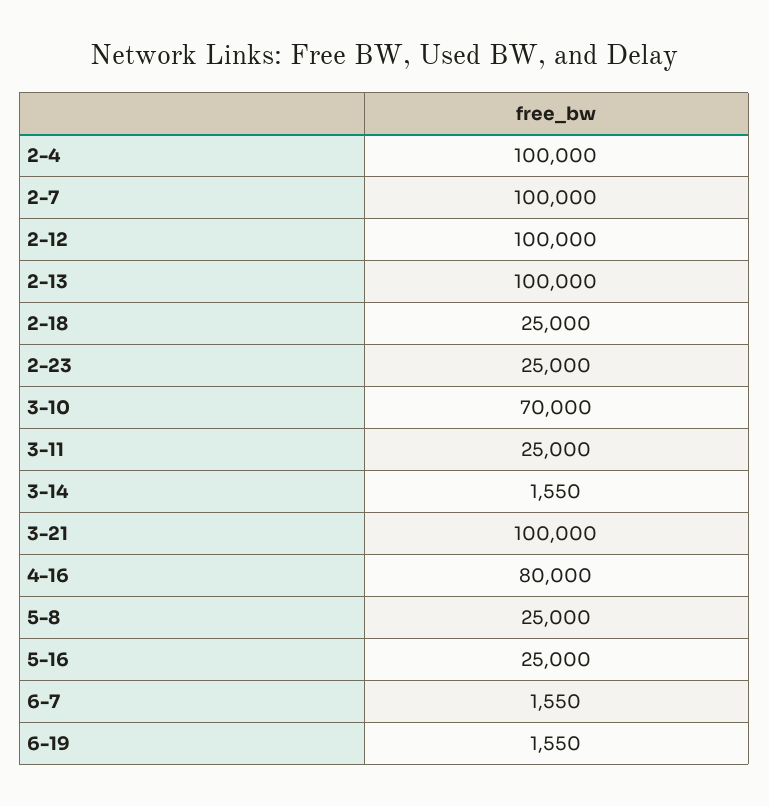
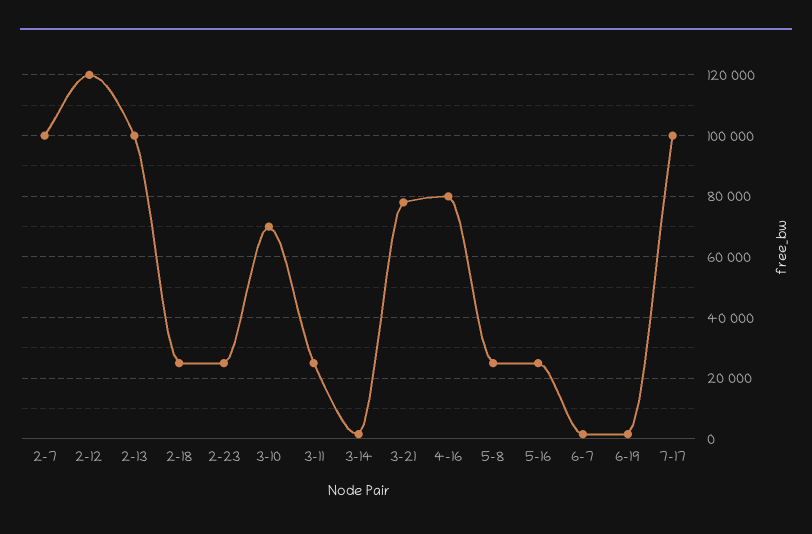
2-4: 100000 -> none
2-12: 100000 -> 120000
3-21: 100000 -> 78000
7-17: none -> 100000

